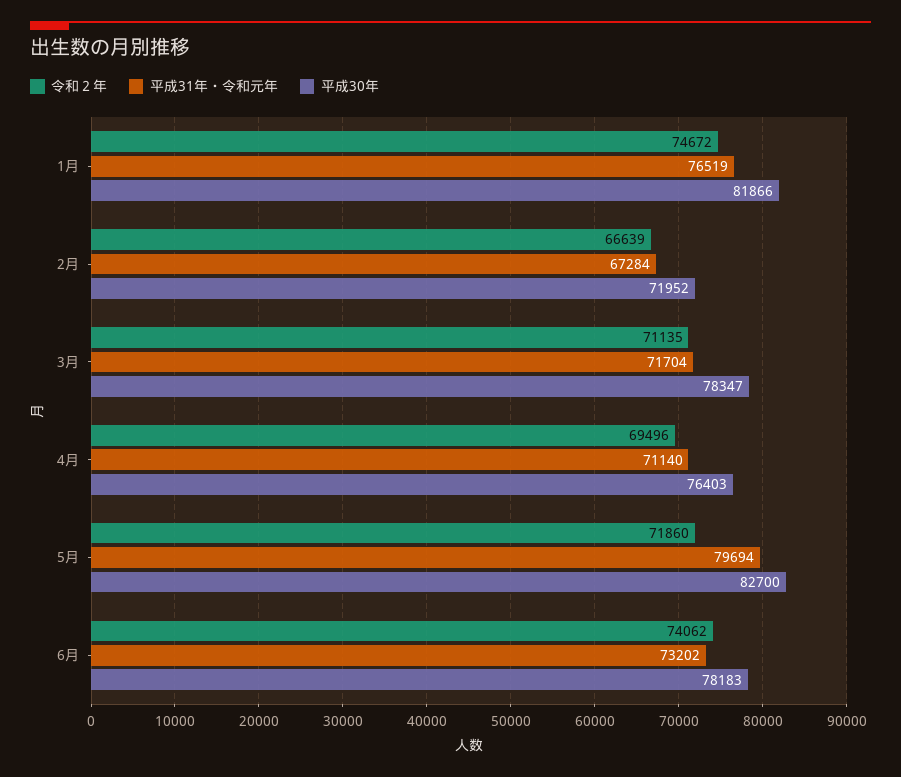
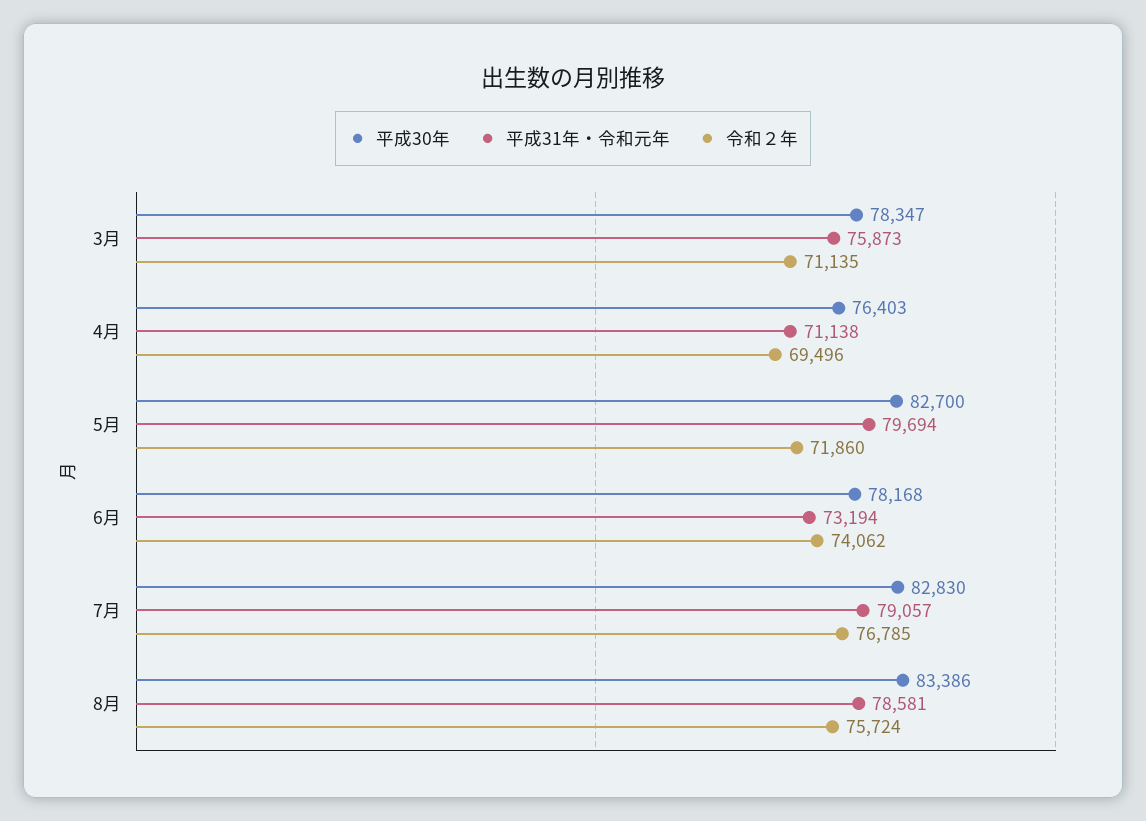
令和２年, 1月: 74672 -> none
平成31年・令和元年, 1月: 76519 -> none
平成30年, 1月: 81866 -> none
令和２年, 2月: 66639 -> none
平成31年・令和元年, 2月: 67284 -> none
平成30年, 2月: 71952 -> none
平成31年・令和元年, 3月: 71704 -> 75873
平成31年・令和元年, 4月: 71140 -> 71138
平成31年・令和元年, 6月: 73202 -> 73194
平成30年, 6月: 78183 -> 78168
平成30年, 7月: none -> 82830
平成31年・令和元年, 7月: none -> 79057
令和２年, 7月: none -> 76785
平成30年, 8月: none -> 83386
平成31年・令和元年, 8月: none -> 78581
令和２年, 8月: none -> 75724

